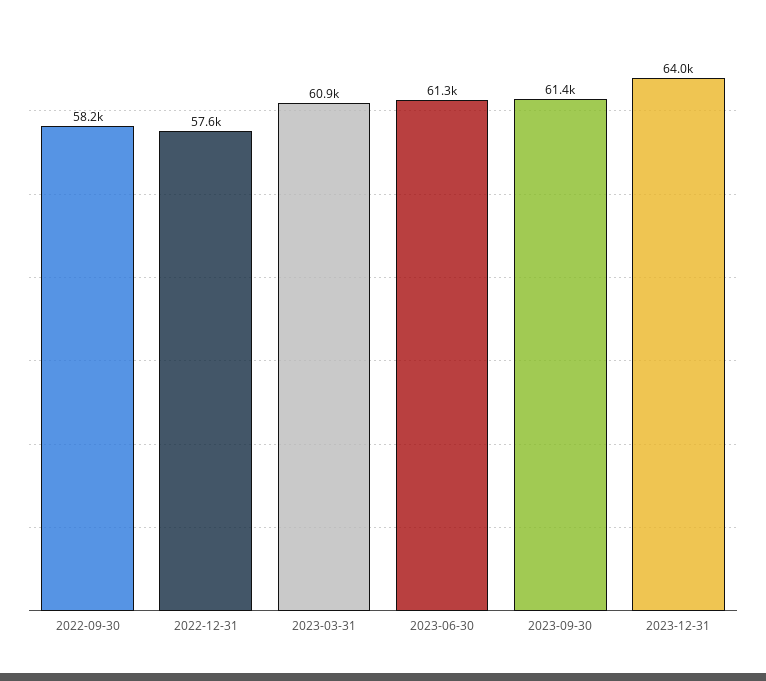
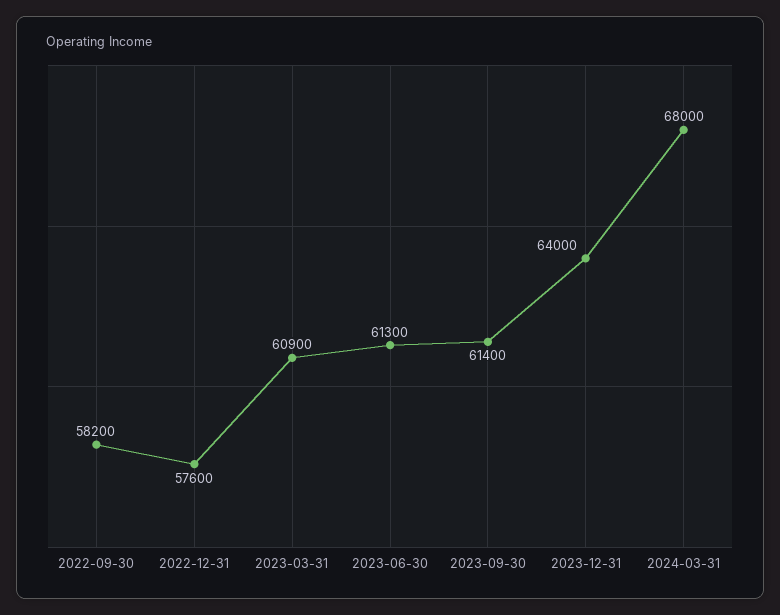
2024-03-31: none -> 68000

